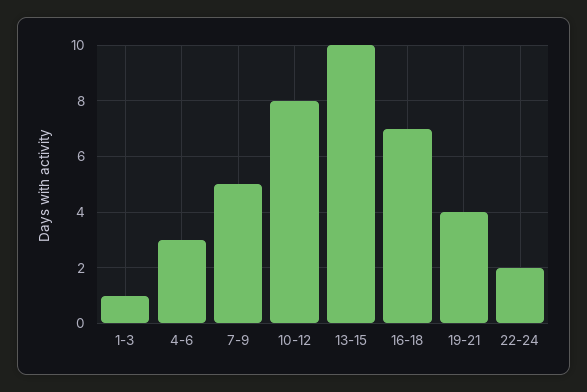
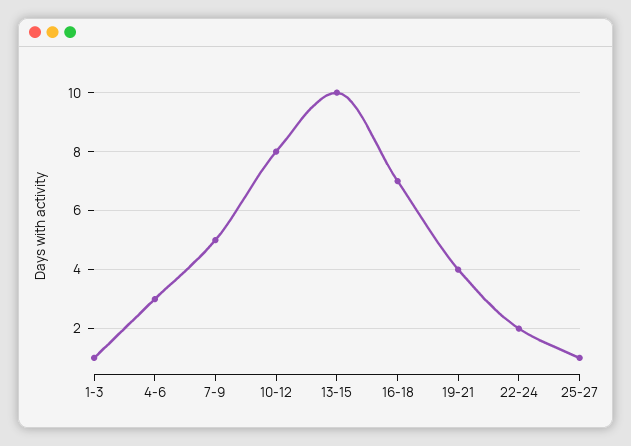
25-27: none -> 1

